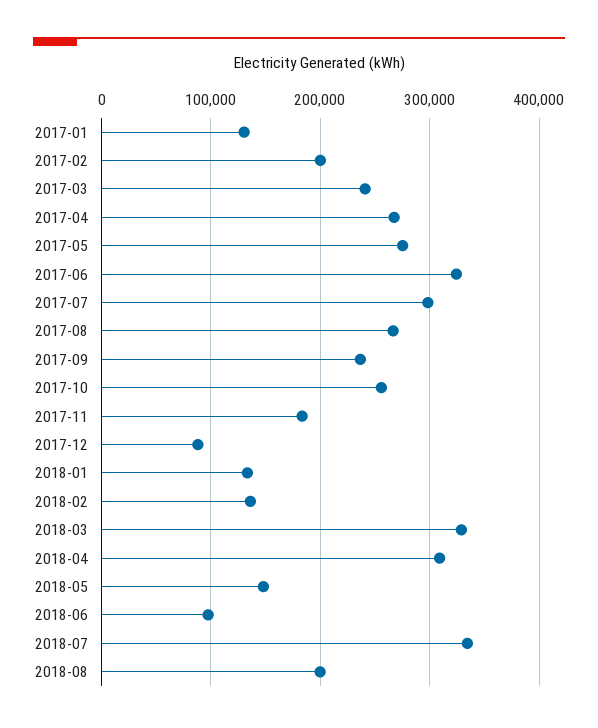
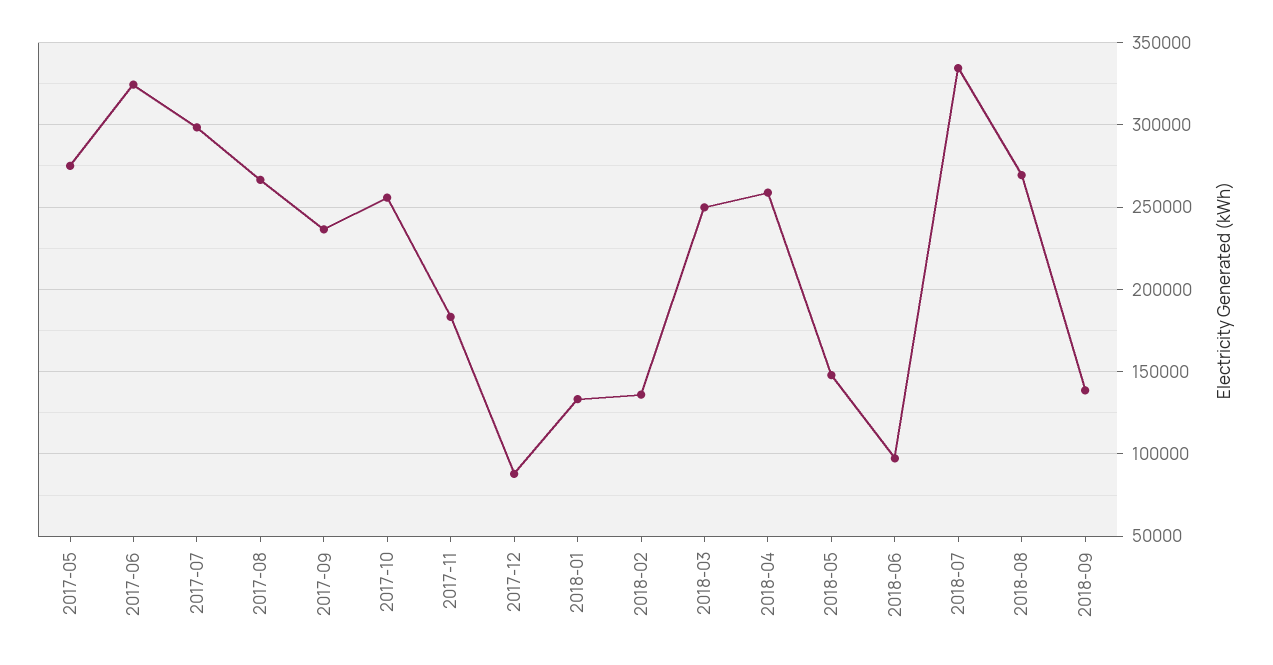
2017-01: 130000 -> none
2017-02: 200000 -> none
2017-03: 240000 -> none
2017-04: 270000 -> none
2018-03: 330000 -> 250000
2018-04: 310000 -> 260000
2018-08: 200000 -> 270000
2018-09: none -> 140000

